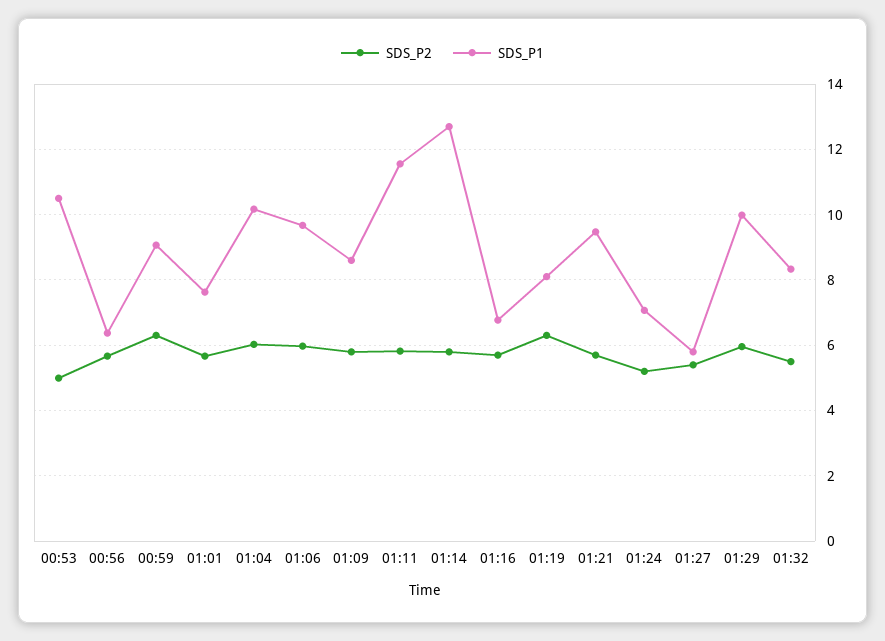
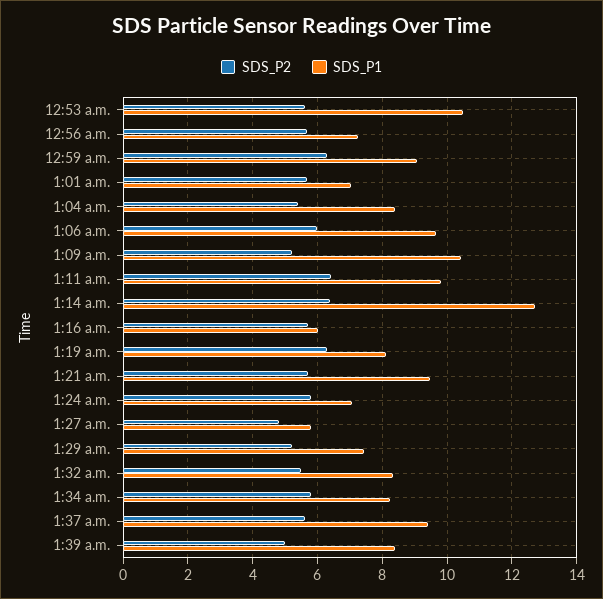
SDS_P2, 00:53: 5 -> 5.6
SDS_P1, 00:56: 6.4 -> 7.2
SDS_P1, 01:01: 7.6 -> 7
SDS_P2, 01:04: 6 -> 5.4
SDS_P1, 01:04: 10.2 -> 8.4
SDS_P2, 01:09: 5.8 -> 5.2
SDS_P1, 01:09: 8.6 -> 10.4
SDS_P2, 01:11: 5.8 -> 6.4
SDS_P1, 01:11: 11.6 -> 9.8
SDS_P2, 01:14: 5.8 -> 6.4
SDS_P1, 01:16: 6.8 -> 6
SDS_P2, 01:24: 5.2 -> 5.8
SDS_P2, 01:27: 5.4 -> 4.8
SDS_P2, 01:29: 6 -> 5.2
SDS_P1, 01:29: 10 -> 7.4
SDS_P2, 1:34 a.m.: none -> 5.8
SDS_P1, 1:34 a.m.: none -> 8.2
SDS_P2, 1:37 a.m.: none -> 5.6
SDS_P1, 1:37 a.m.: none -> 9.4
SDS_P2, 1:39 a.m.: none -> 5
SDS_P1, 1:39 a.m.: none -> 8.4

